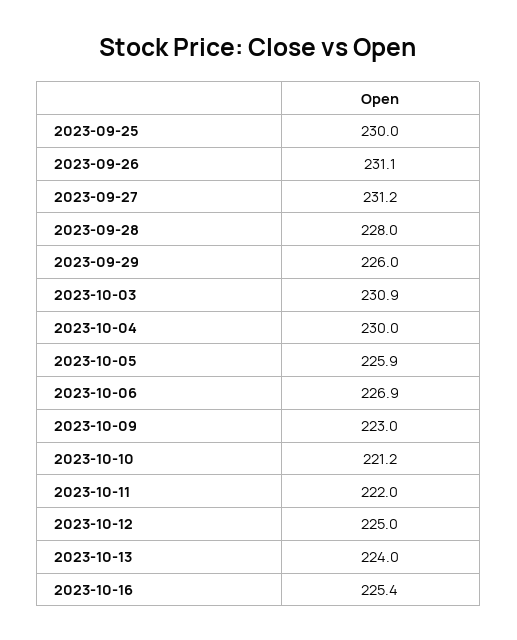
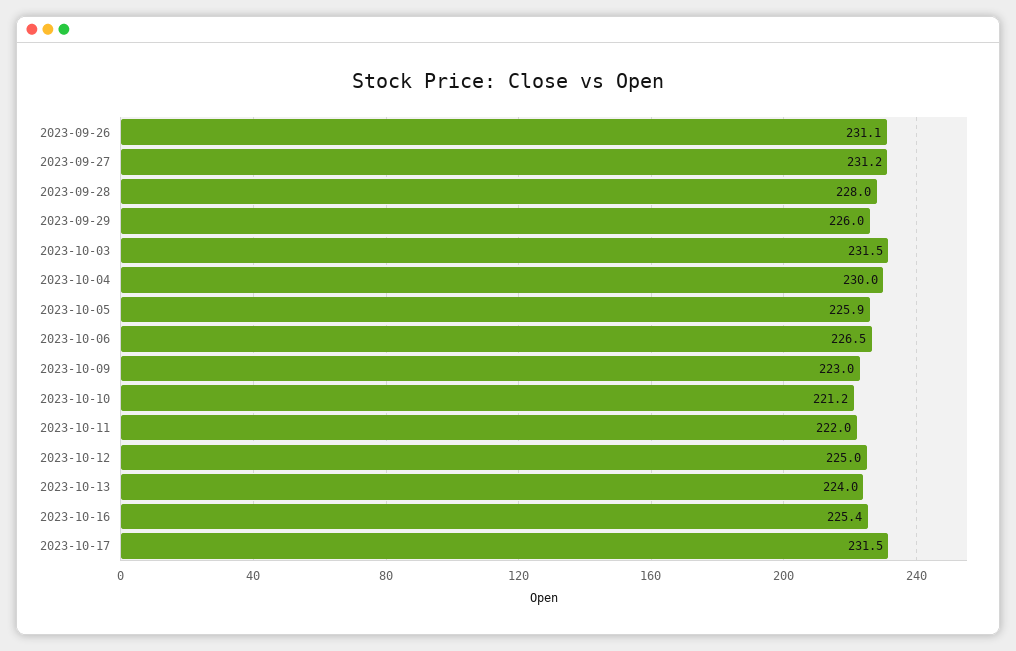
2023-09-25: 230 -> none
2023-10-03: 230.9 -> 231.5
2023-10-06: 226.9 -> 226.5
2023-10-17: none -> 231.5

